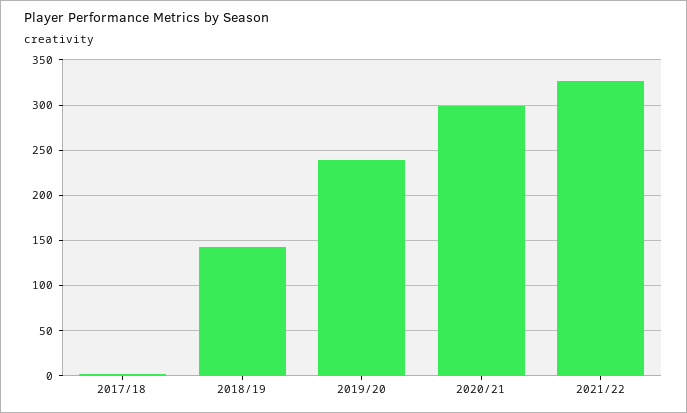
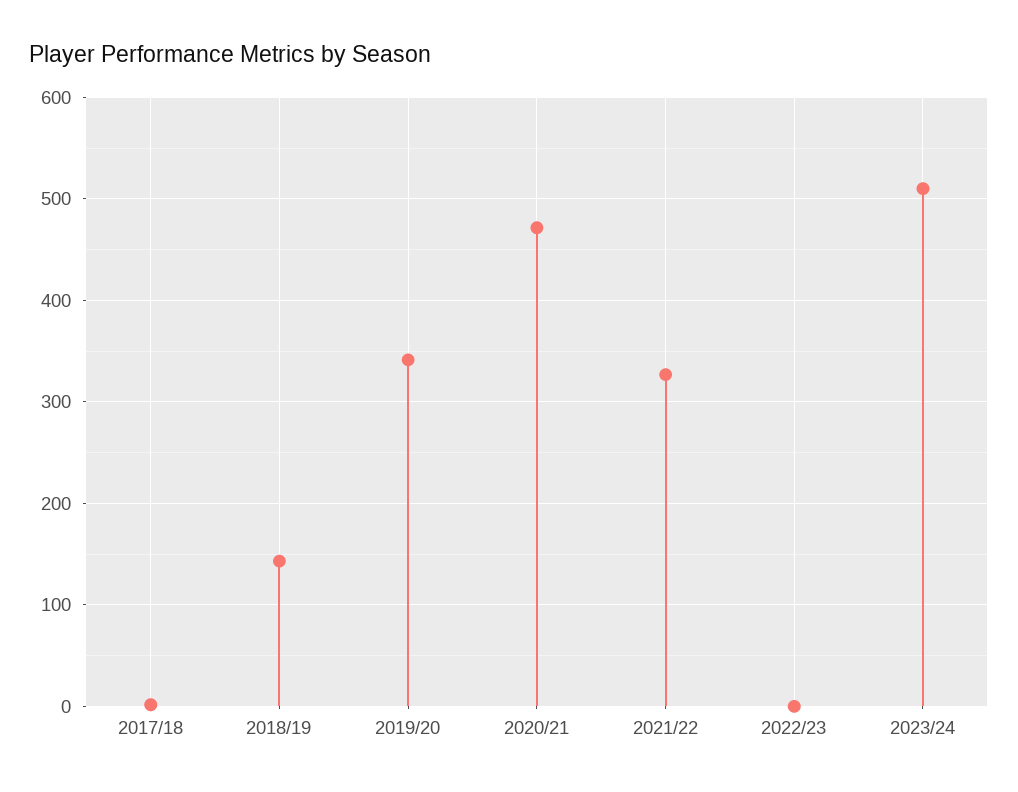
2019/20: 240 -> 340
2020/21: 300 -> 470
2022/23: none -> 0
2023/24: none -> 510

